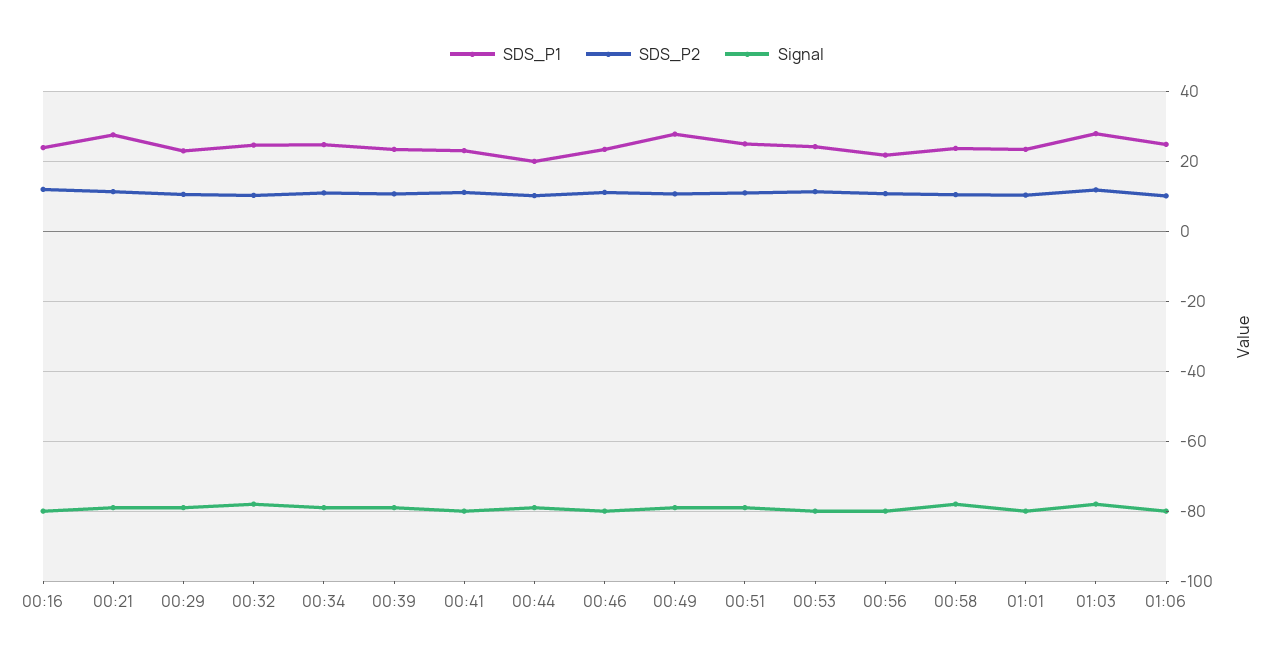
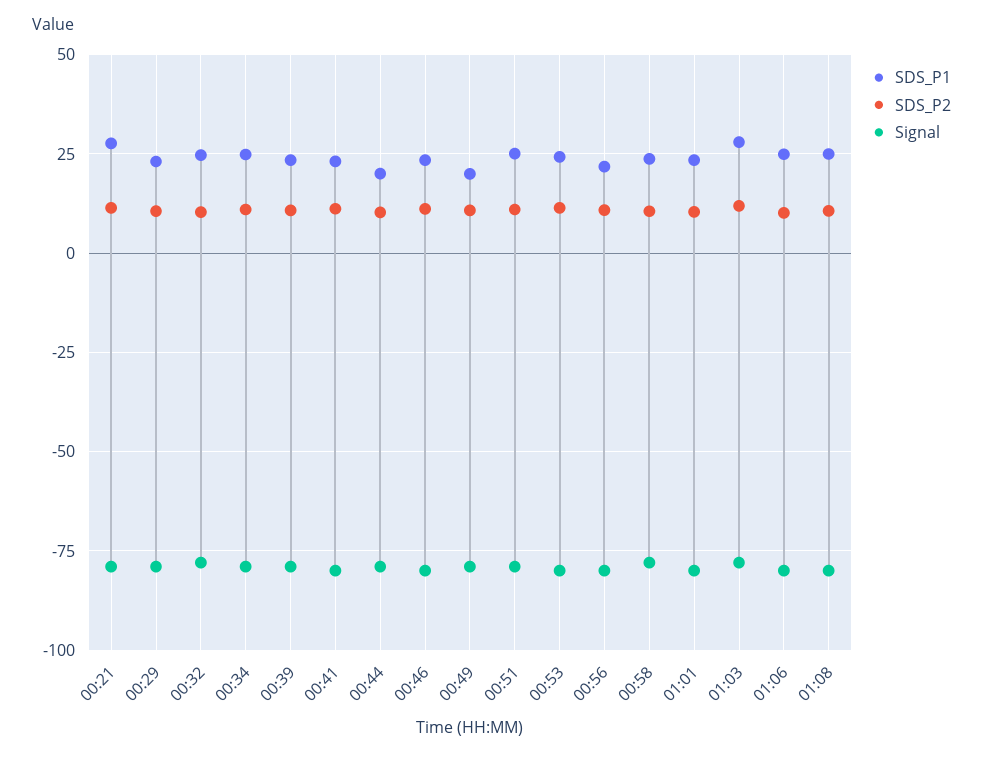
SDS_P1, 00:16: 24 -> none
SDS_P2, 00:16: 12 -> none
Signal, 00:16: -80 -> none
SDS_P1, 00:49: 28 -> 20
SDS_P1, 01:08: none -> 25
SDS_P2, 01:08: none -> 10
Signal, 01:08: none -> -80

